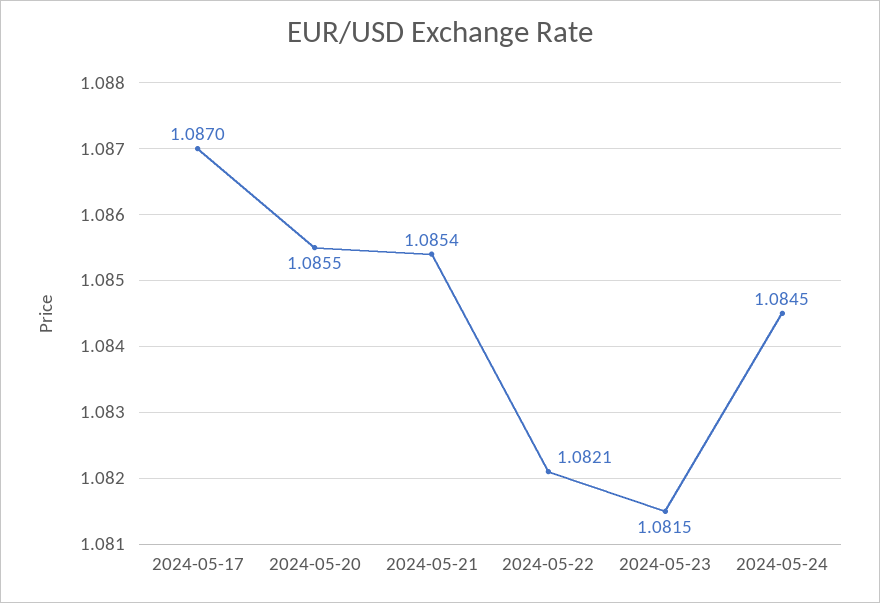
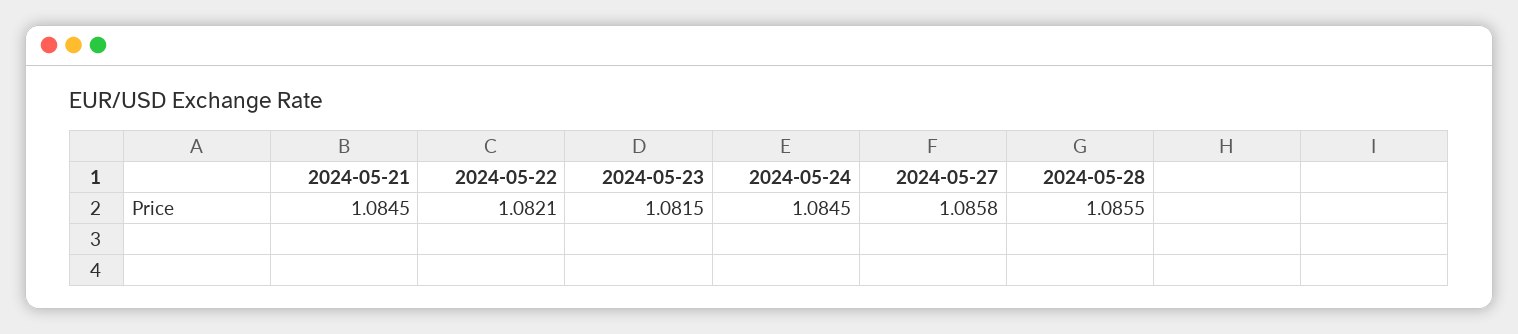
2024-05-17: 1.087 -> none
2024-05-20: 1.0855 -> none
2024-05-21: 1.0854 -> 1.0845
2024-05-27: none -> 1.0858
2024-05-28: none -> 1.0855

